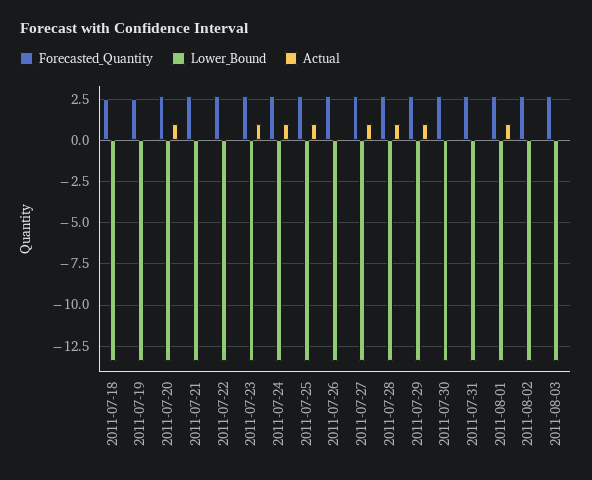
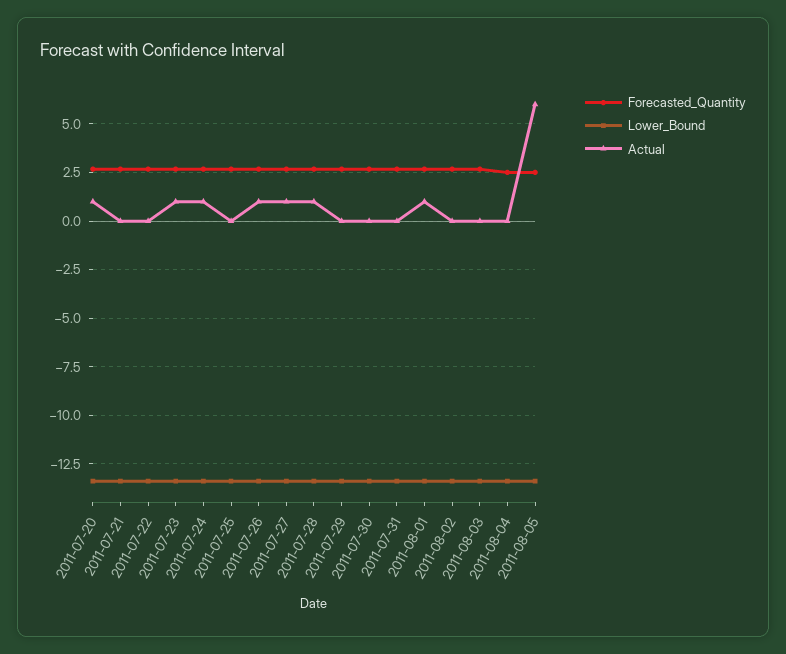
Forecasted_Quantity, 2011-07-18: 2.5 -> none
Lower_Bound, 2011-07-18: -13.5 -> none
Actual, 2011-07-18: 0 -> none
Forecasted_Quantity, 2011-07-19: 2.5 -> none
Lower_Bound, 2011-07-19: -13.5 -> none
Actual, 2011-07-19: 0 -> none
Actual, 2011-07-25: 1 -> 0
Actual, 2011-07-26: 0 -> 1
Actual, 2011-07-29: 1 -> 0
Forecasted_Quantity, 2011-08-04: none -> 2.5
Lower_Bound, 2011-08-04: none -> -13.5
Actual, 2011-08-04: none -> 0
Forecasted_Quantity, 2011-08-05: none -> 2.5
Lower_Bound, 2011-08-05: none -> -13.5
Actual, 2011-08-05: none -> 6

